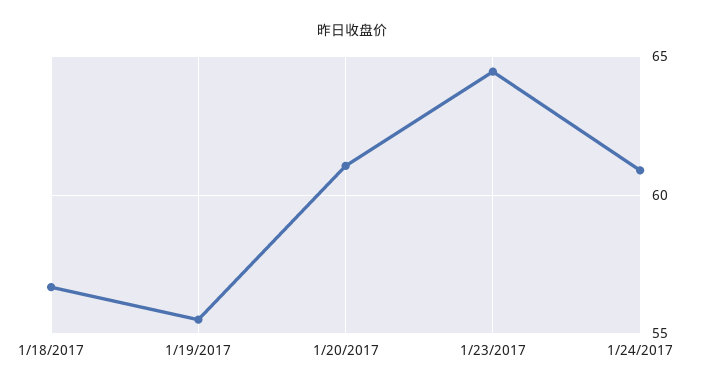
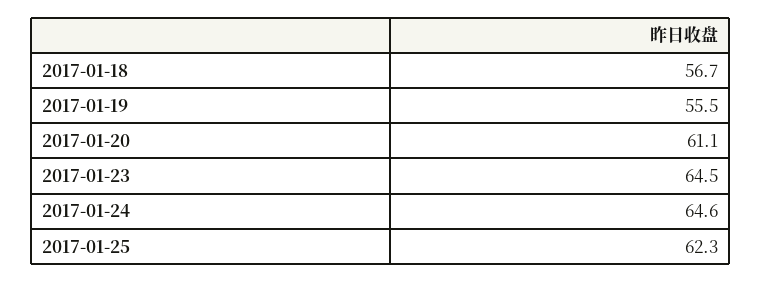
1/24/2017: 61 -> 64.6
2017-01-25: none -> 62.3

